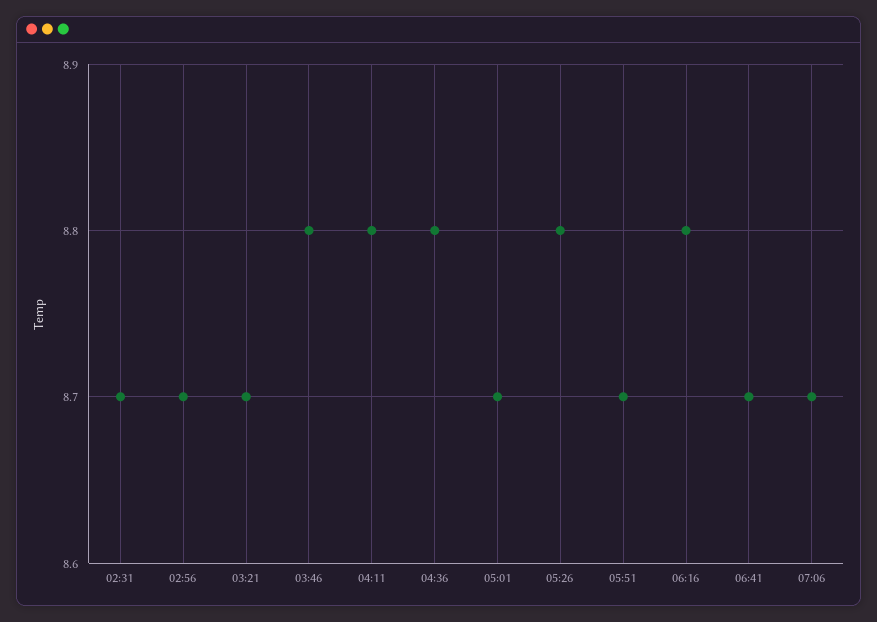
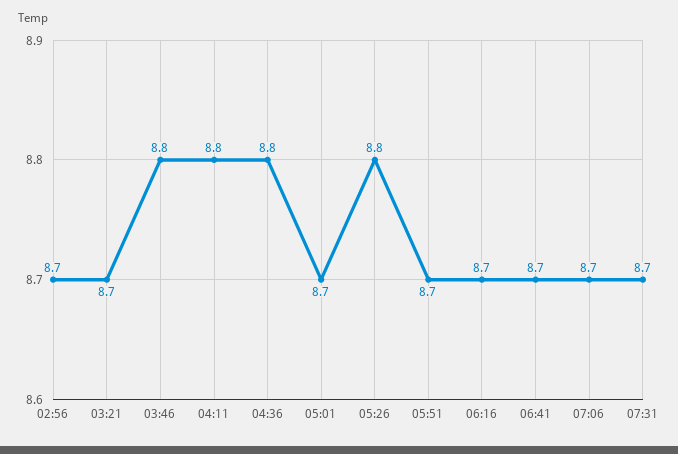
02:31: 8.7 -> none
06:16: 8.8 -> 8.7
07:31: none -> 8.7

